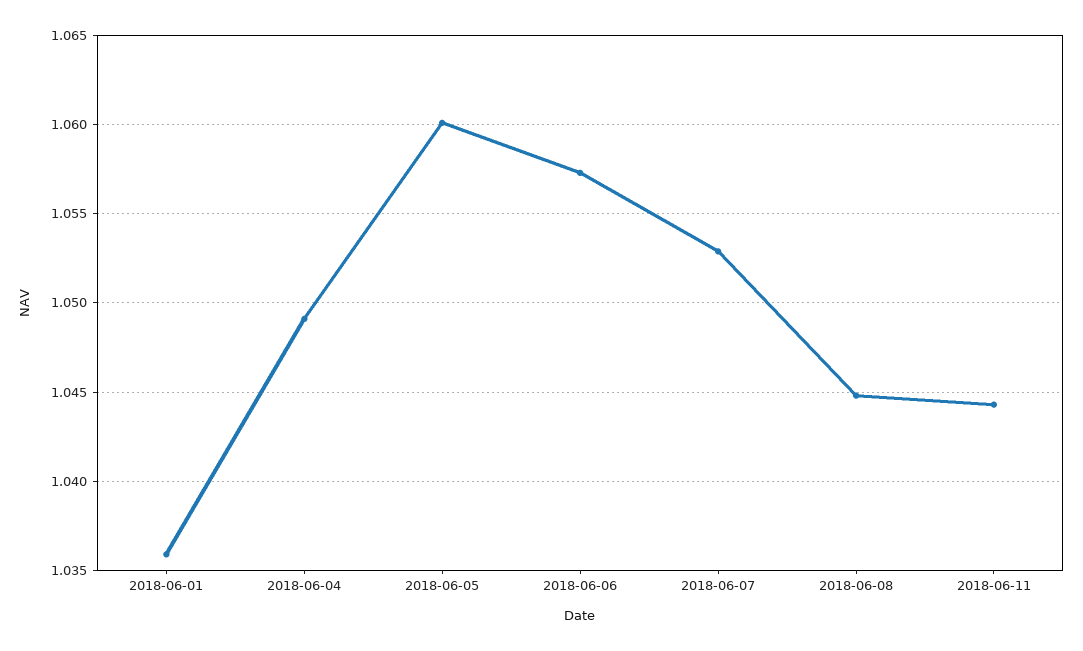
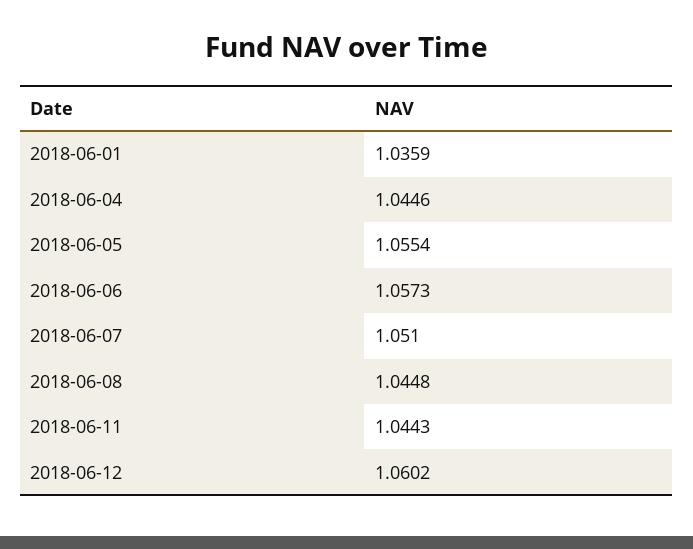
2018-06-04: 1.049 -> 1.0446
2018-06-05: 1.06 -> 1.0554
2018-06-07: 1.053 -> 1.051
2018-06-12: none -> 1.0602

